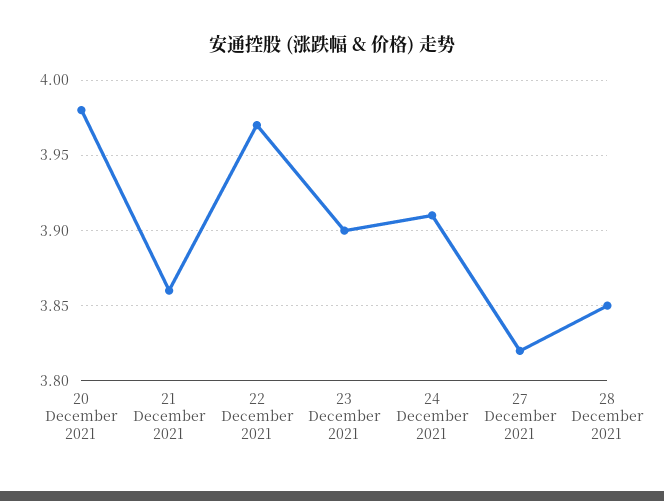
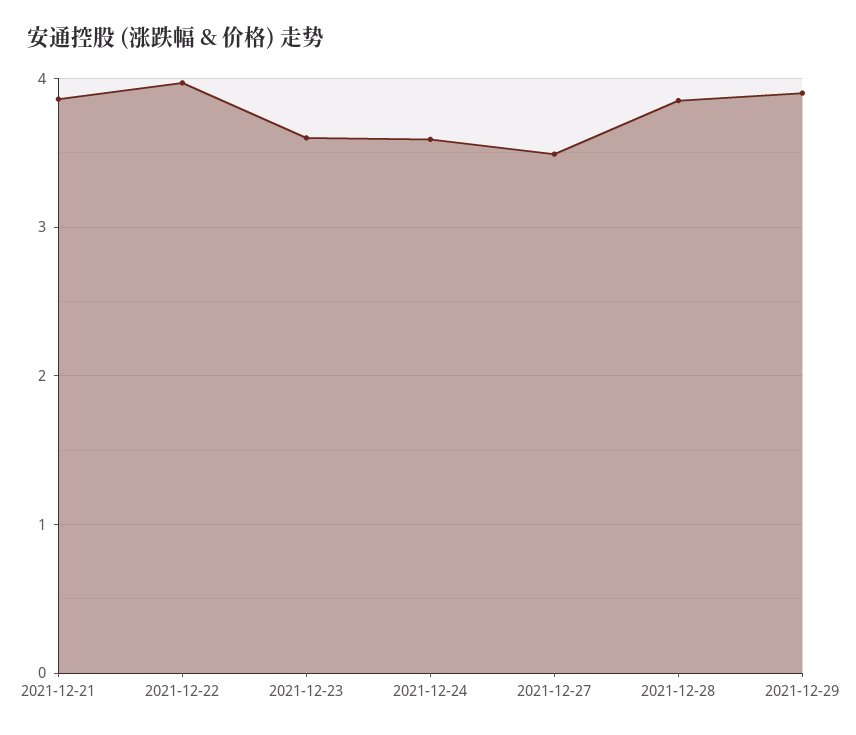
20 December 2021: 3.98 -> none
23 December 2021: 3.9 -> 3.6
24 December 2021: 3.91 -> 3.6
27 December 2021: 3.82 -> 3.5
2021-12-29: none -> 3.9

